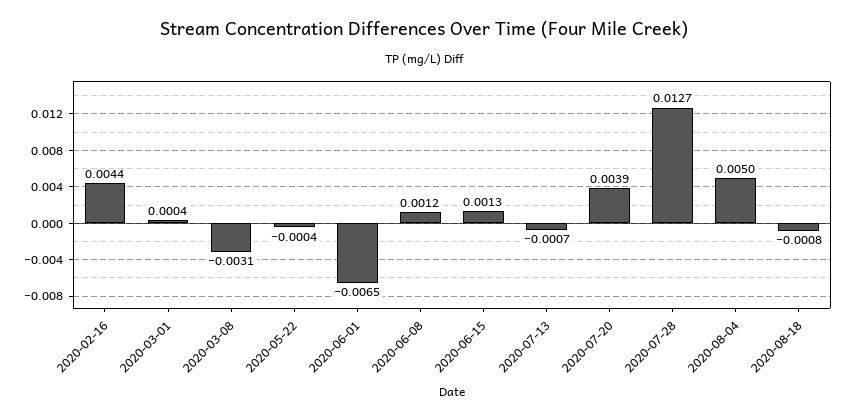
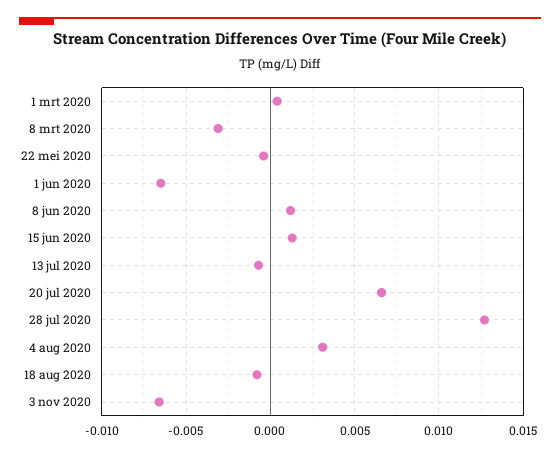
2020-02-16: 0.0044 -> none
2020-07-20: 0.0039 -> 0.0065
2020-08-04: 0.005 -> 0.003
3 nov 2020: none -> -0.0065

